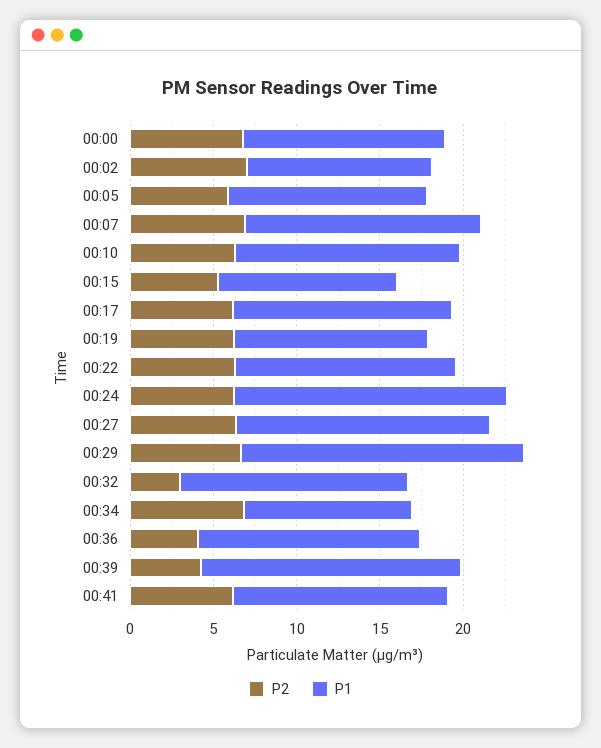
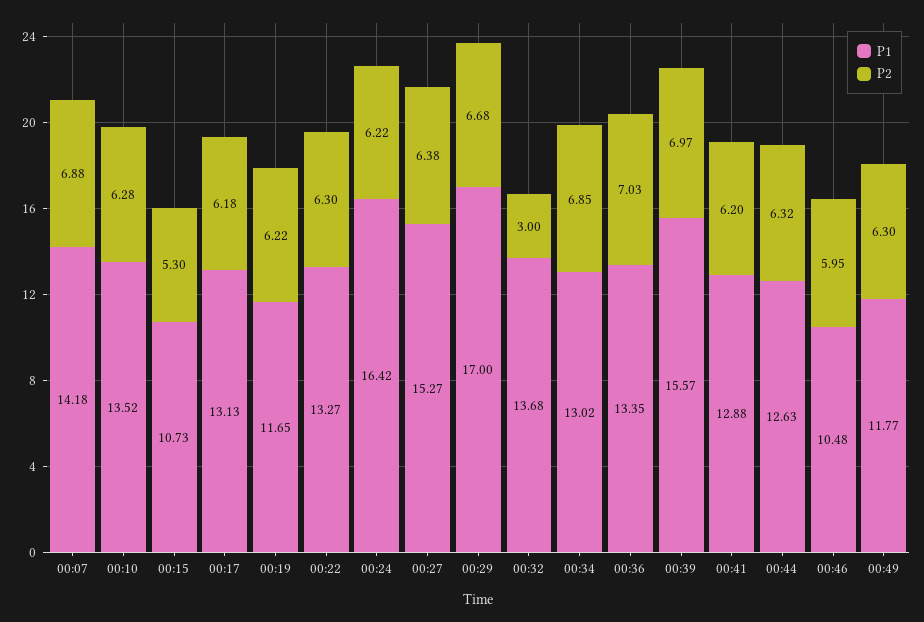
P2, 00:00: 7 -> none
P1, 00:00: 12 -> none
P2, 00:02: 7 -> none
P1, 00:02: 11 -> none
P2, 00:05: 6 -> none
P1, 00:05: 12 -> none
P1, 00:34: 10 -> 13.02
P2, 00:36: 4 -> 7.03
P2, 00:39: 4 -> 6.97
P1, 00:44: none -> 12.63
P2, 00:44: none -> 6.32
P1, 00:46: none -> 10.48
P2, 00:46: none -> 5.95
P1, 00:49: none -> 11.77
P2, 00:49: none -> 6.3

